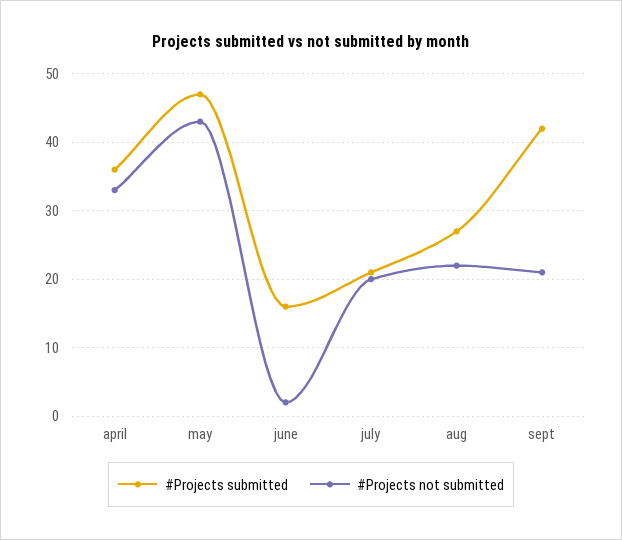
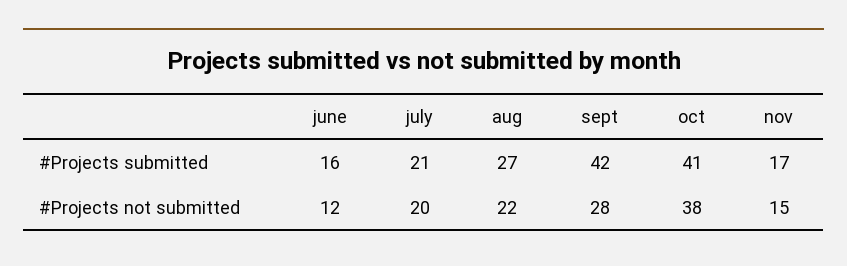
#Projects submitted, april: 36 -> none
#Projects not submitted, april: 33 -> none
#Projects submitted, may: 47 -> none
#Projects not submitted, may: 43 -> none
#Projects not submitted, june: 2 -> 12
#Projects not submitted, sept: 21 -> 28
#Projects submitted, oct: none -> 41
#Projects submitted, nov: none -> 17
#Projects not submitted, oct: none -> 38
#Projects not submitted, nov: none -> 15

